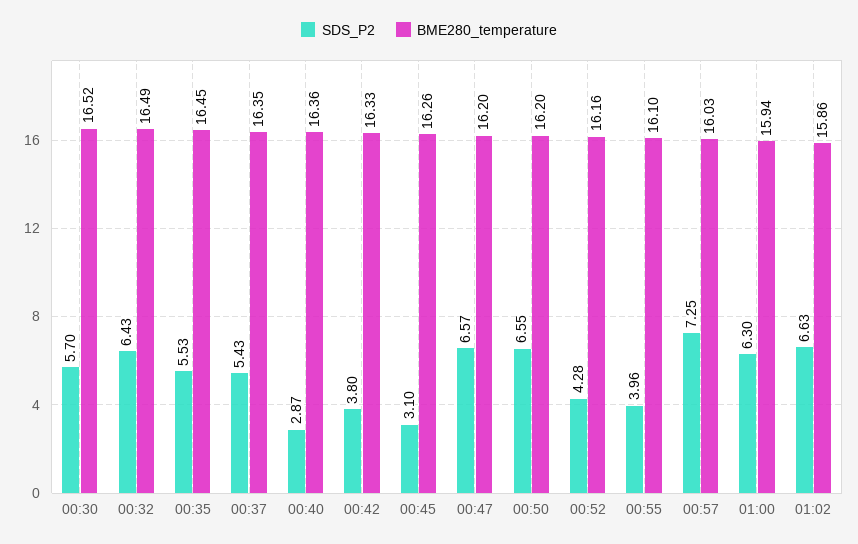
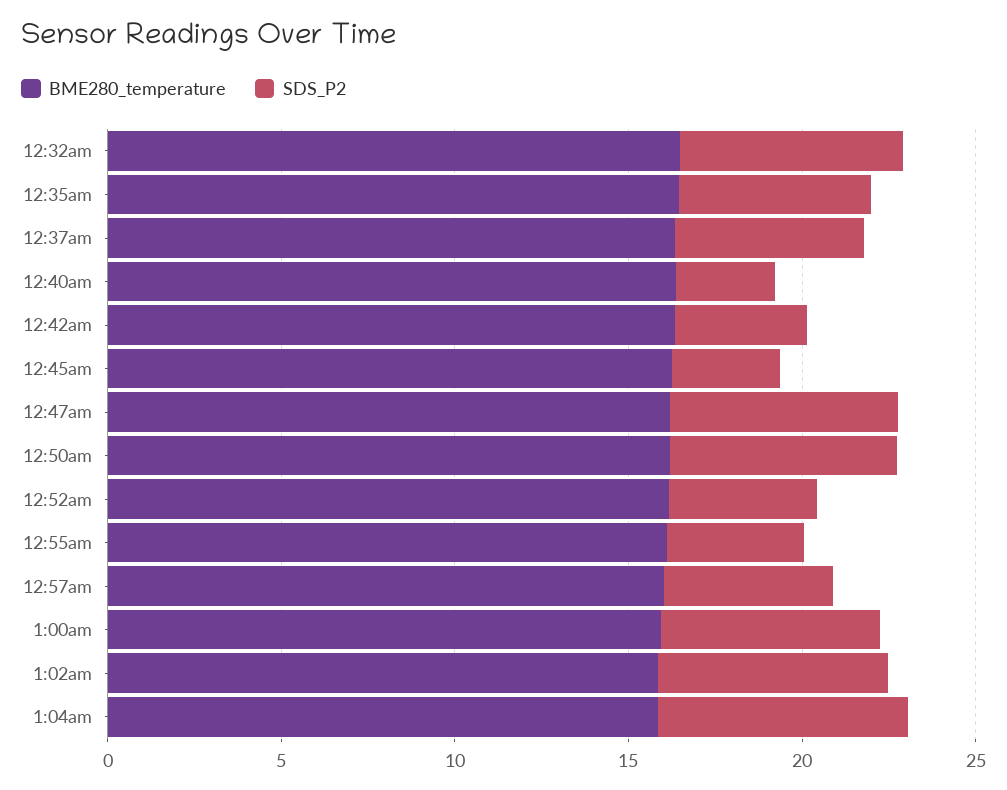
SDS_P2, 00:30: 5.7 -> none
BME280_temperature, 00:30: 16.52 -> none
SDS_P2, 00:57: 7.25 -> 5
BME280_temperature, 1:04am: none -> 16
SDS_P2, 1:04am: none -> 7

